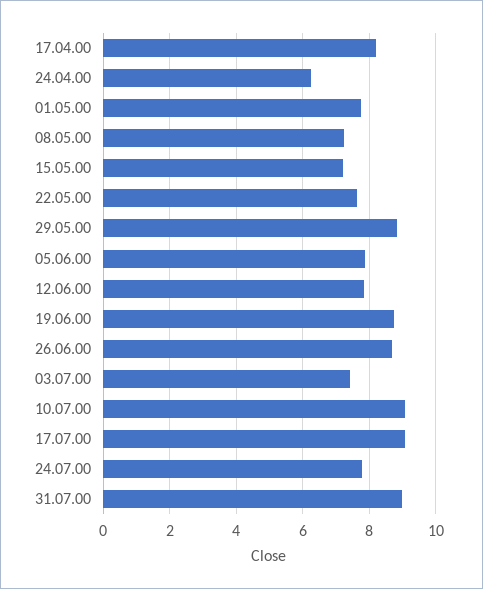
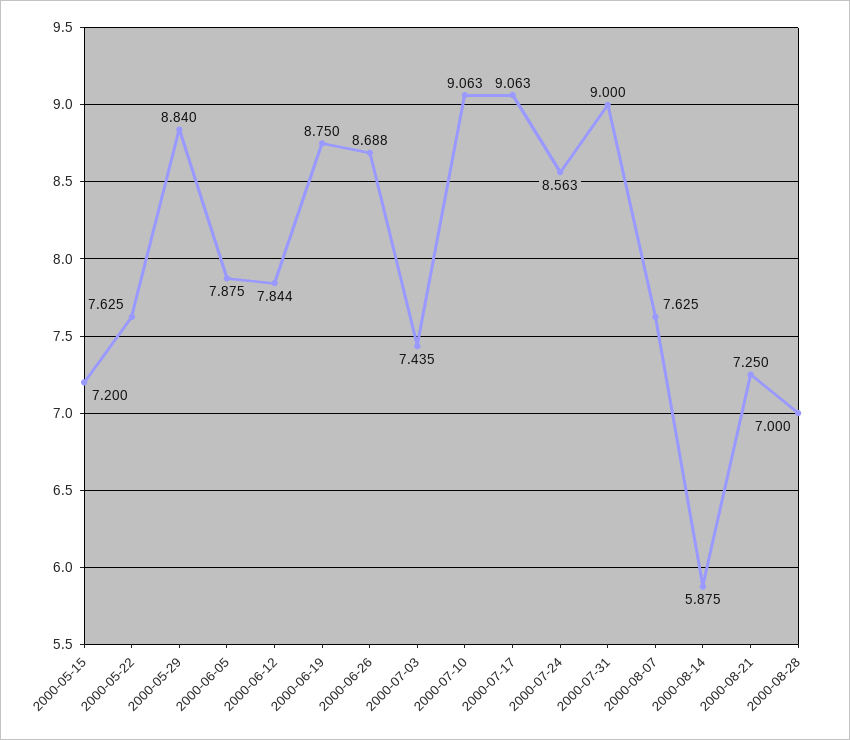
17.04.00: 8.2 -> none
24.04.00: 6.2 -> none
01.05.00: 7.8 -> none
08.05.00: 7.2 -> none
24.07.00: 7.8 -> 8.563
2000-08-07: none -> 7.625
2000-08-14: none -> 5.875
2000-08-21: none -> 7.25
2000-08-28: none -> 7

